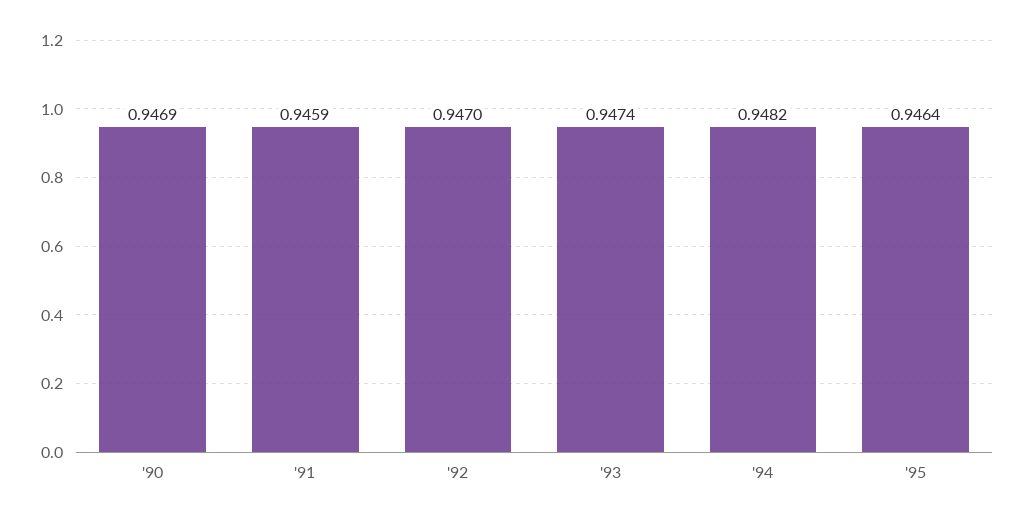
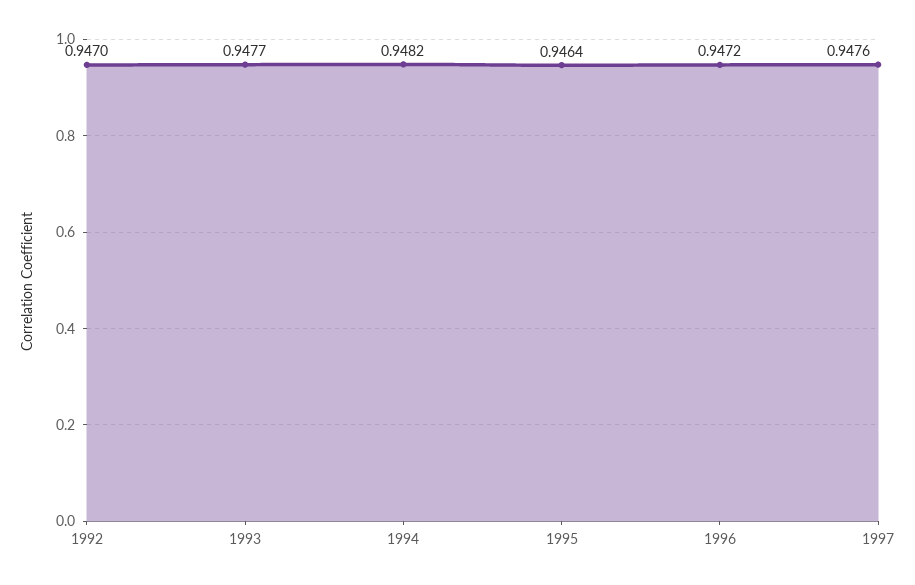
'90: 0.9469 -> none
'91: 0.9459 -> none
'93: 0.9474 -> 0.9477
1996: none -> 0.9472
1997: none -> 0.9476

